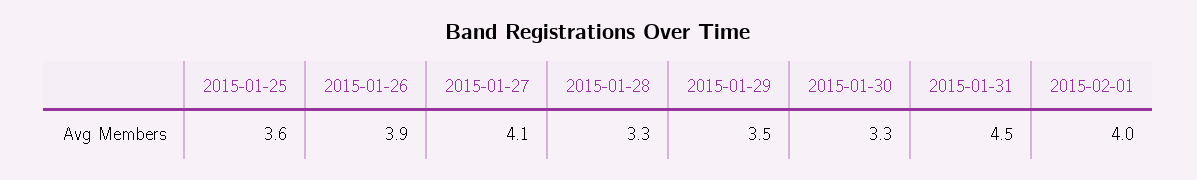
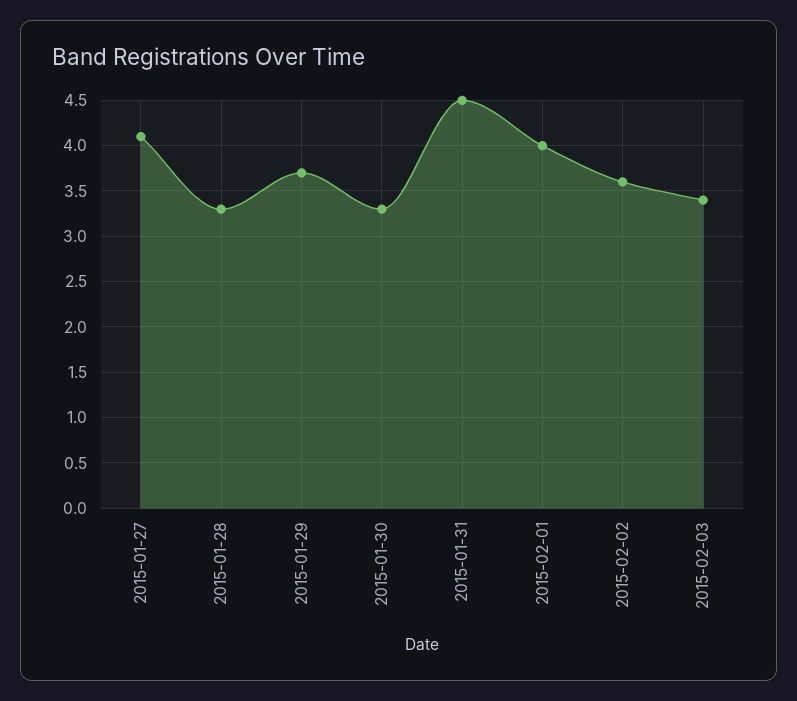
2015-01-25: 3.6 -> none
2015-01-26: 3.9 -> none
2015-01-29: 3.5 -> 3.7
2015-02-02: none -> 3.6
2015-02-03: none -> 3.4

